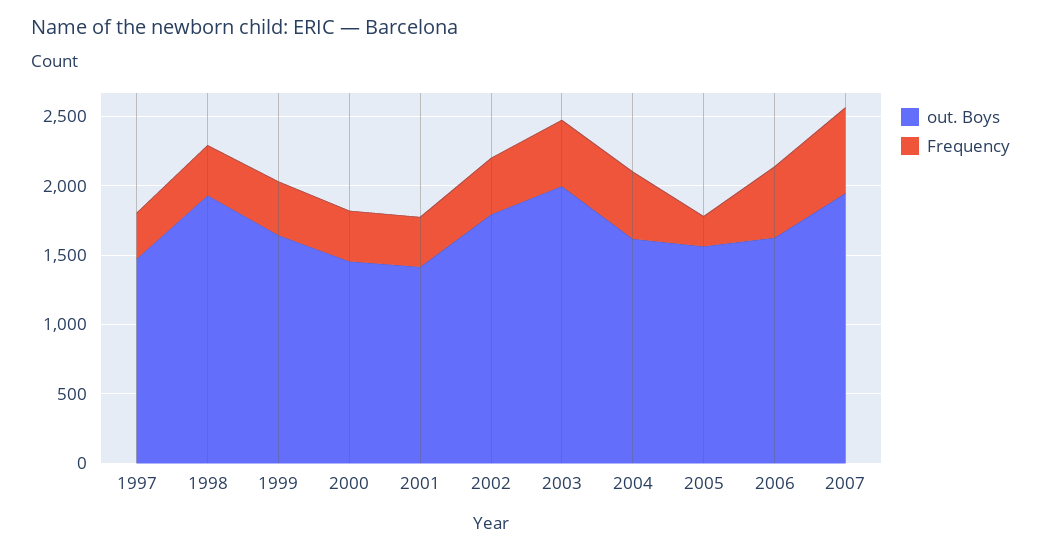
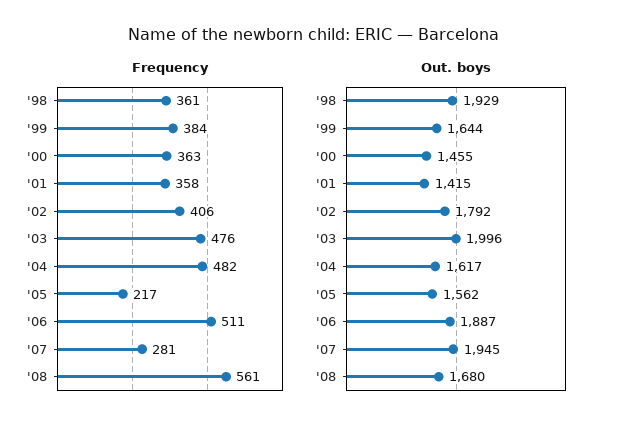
out. Boys, 1997: 1500 -> none
Frequency, 1997: 300 -> none
out. Boys, 2006: 1600 -> 1887
Frequency, 2007: 600 -> 281
Frequency, '08: none -> 561
out. Boys, '08: none -> 1680

